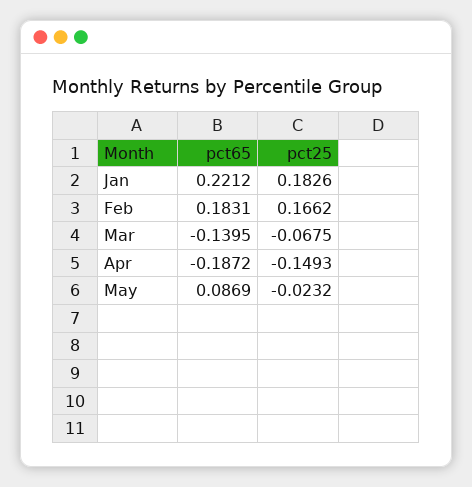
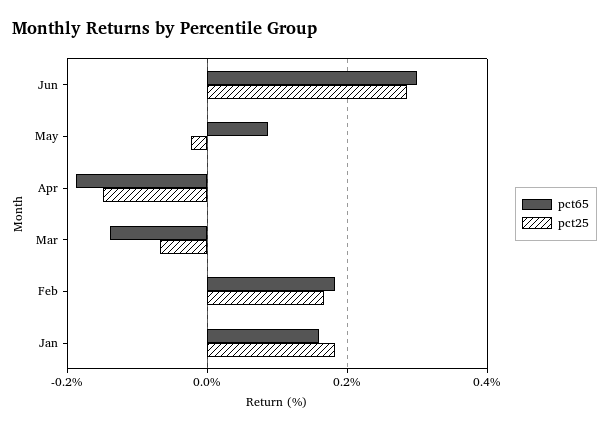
pct65, Jan: 0.2212 -> 0.16
pct65, Jun: none -> 0.3
pct25, Jun: none -> 0.28

